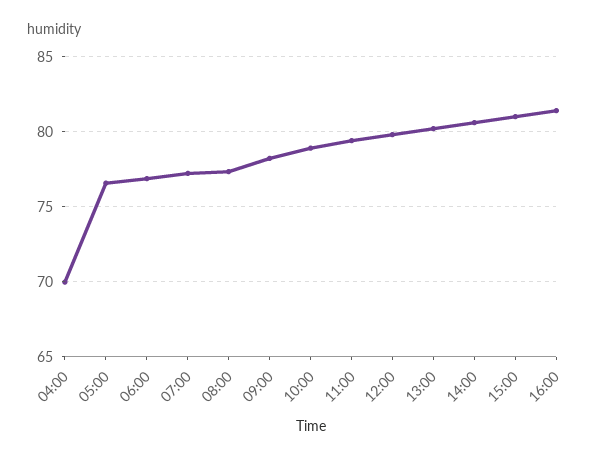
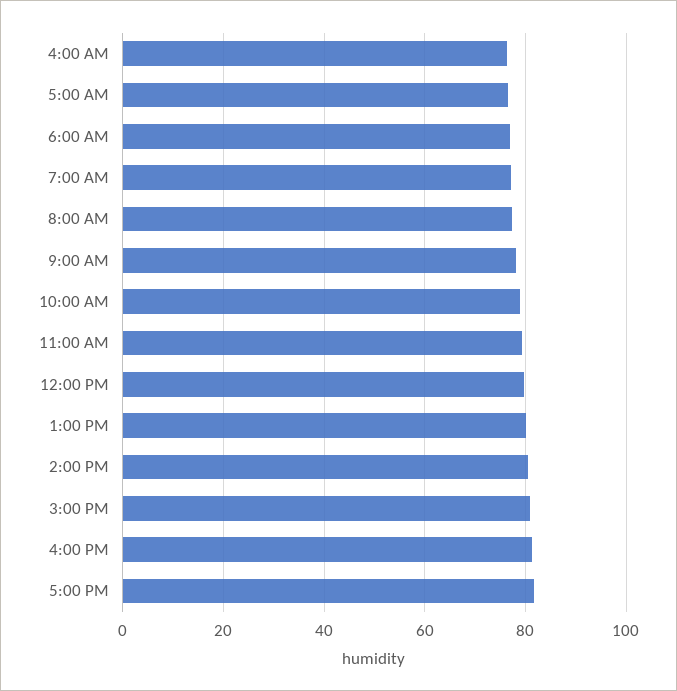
04:00: 70 -> 76
5:00 PM: none -> 82

